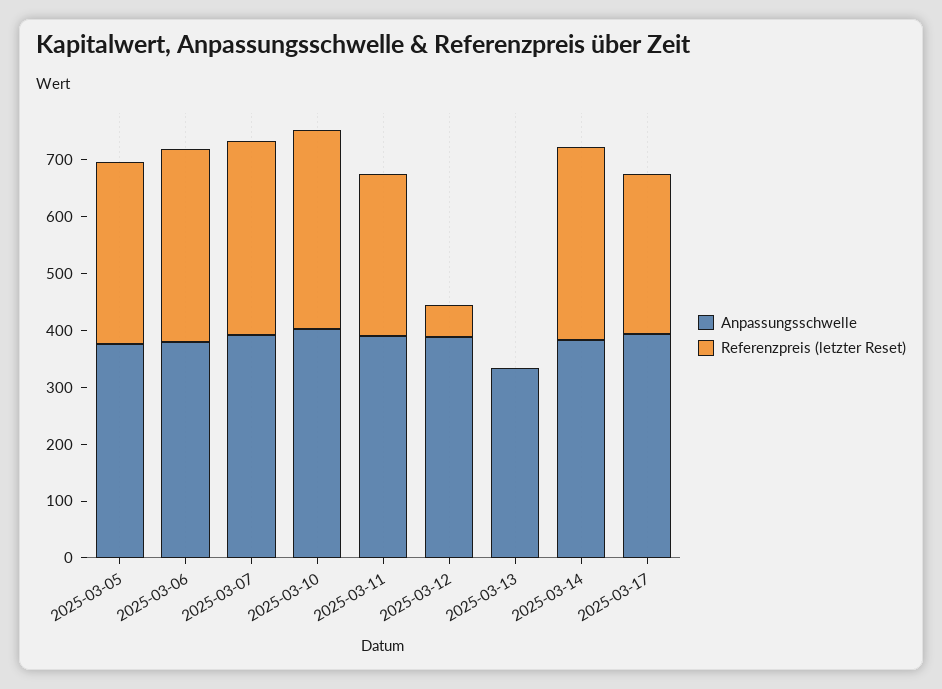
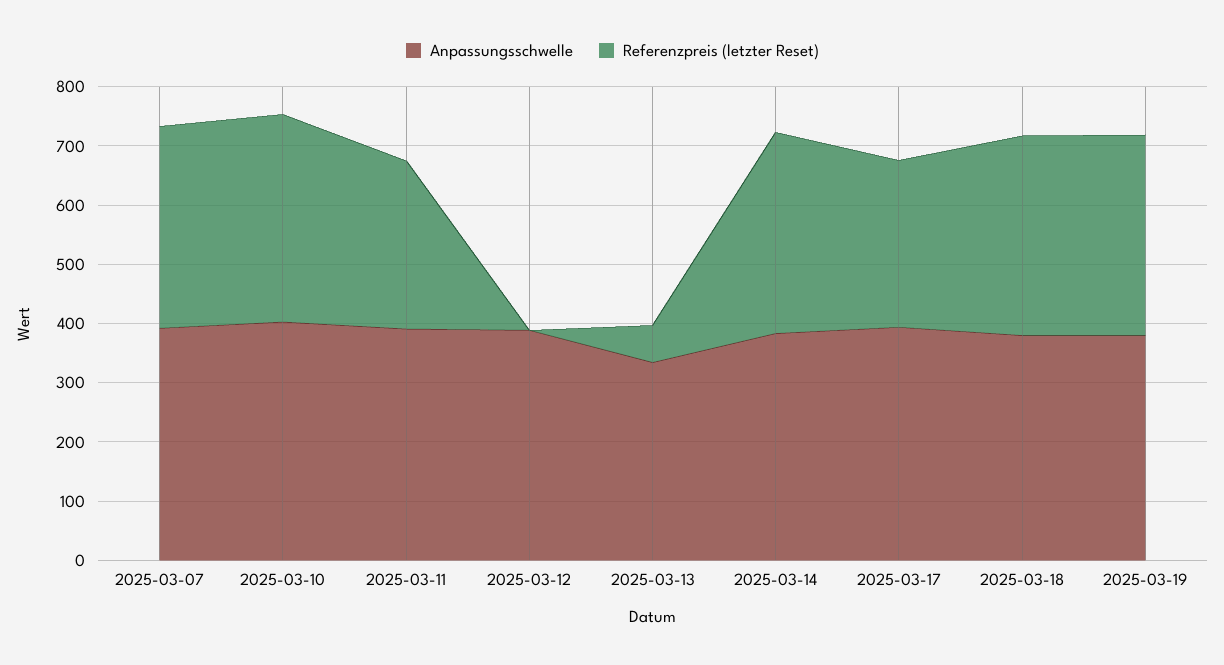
Anpassungsschwelle, 2025-03-05: 380 -> none
Referenzpreis (letzter Reset), 2025-03-05: 320 -> none
Anpassungsschwelle, 2025-03-06: 380 -> none
Referenzpreis (letzter Reset), 2025-03-06: 340 -> none
Referenzpreis (letzter Reset), 2025-03-12: 60 -> 0
Referenzpreis (letzter Reset), 2025-03-13: 0 -> 60
Anpassungsschwelle, 2025-03-18: none -> 380
Referenzpreis (letzter Reset), 2025-03-18: none -> 340
Anpassungsschwelle, 2025-03-19: none -> 380
Referenzpreis (letzter Reset), 2025-03-19: none -> 340

